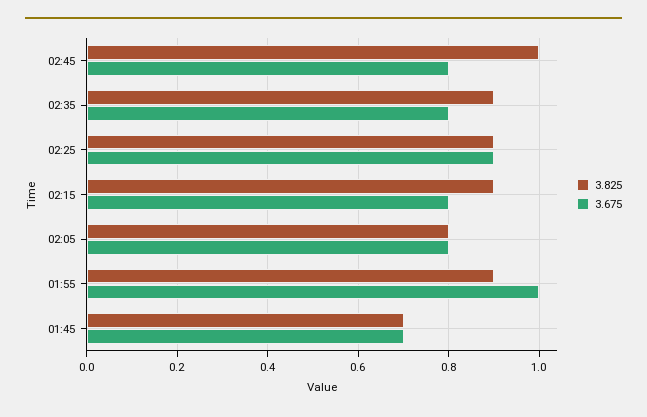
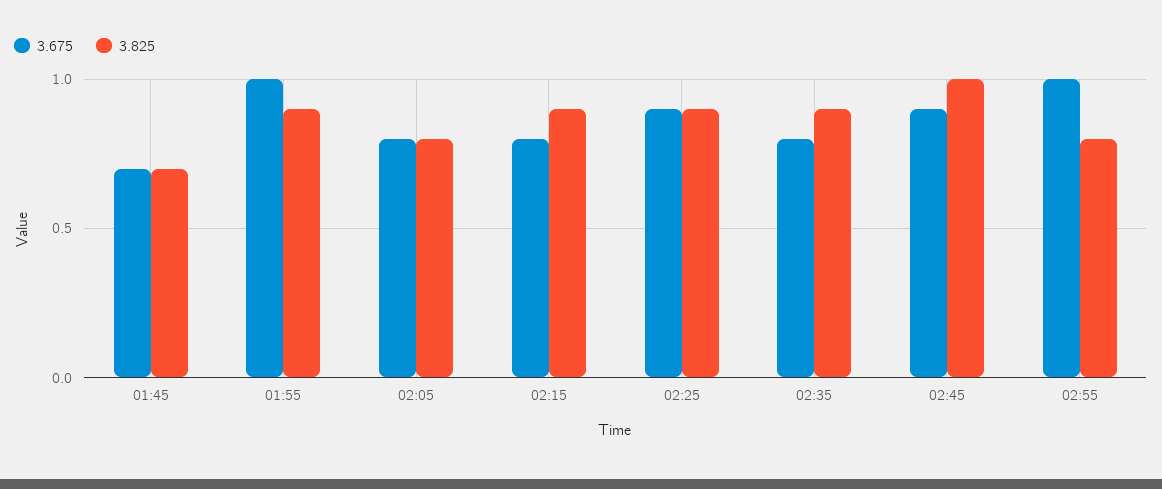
3.675, 02:45: 0.8 -> 0.9
3.675, 02:55: none -> 1
3.825, 02:55: none -> 0.8

